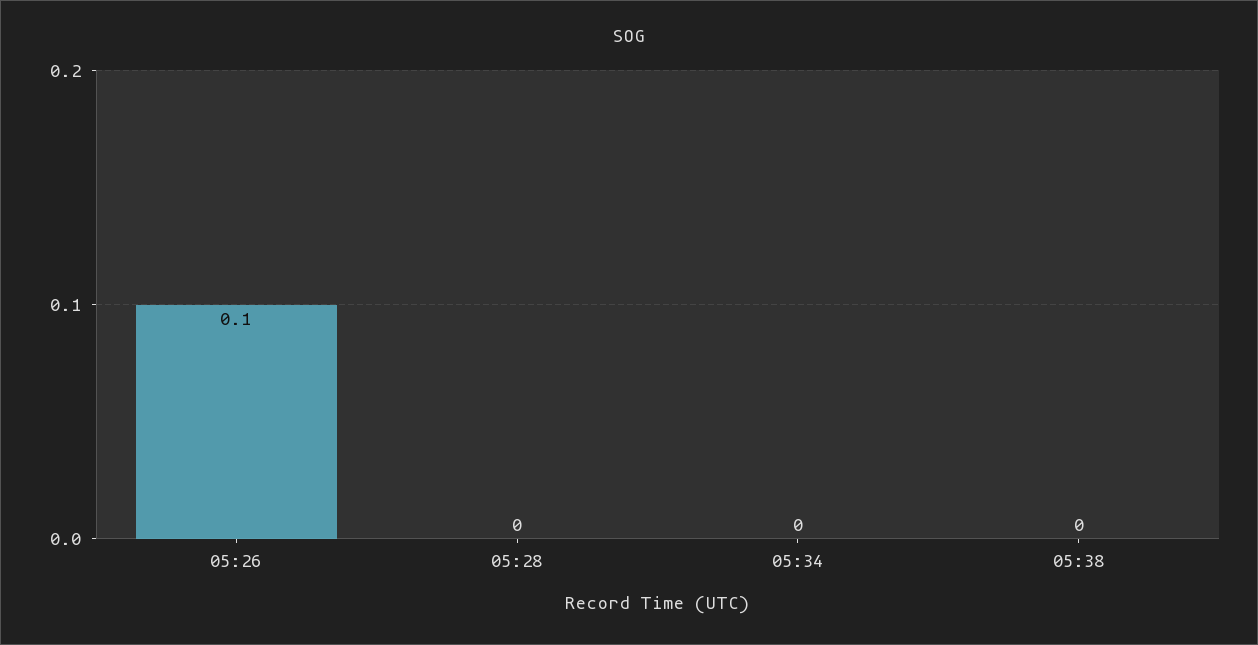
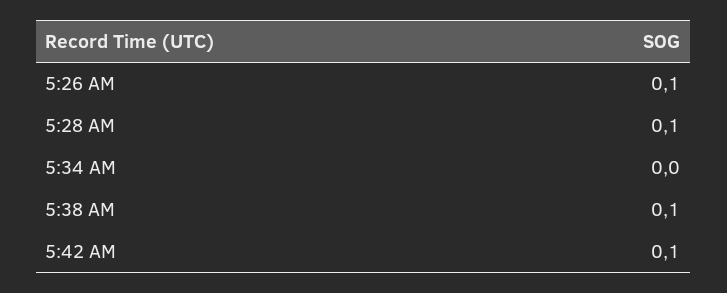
05:28: 0 -> 0.1
05:38: 0 -> 0.1
5:42 AM: none -> 0.1

